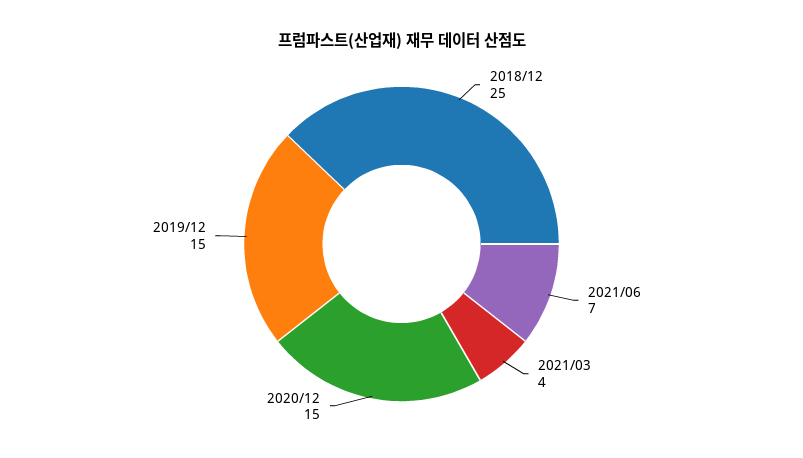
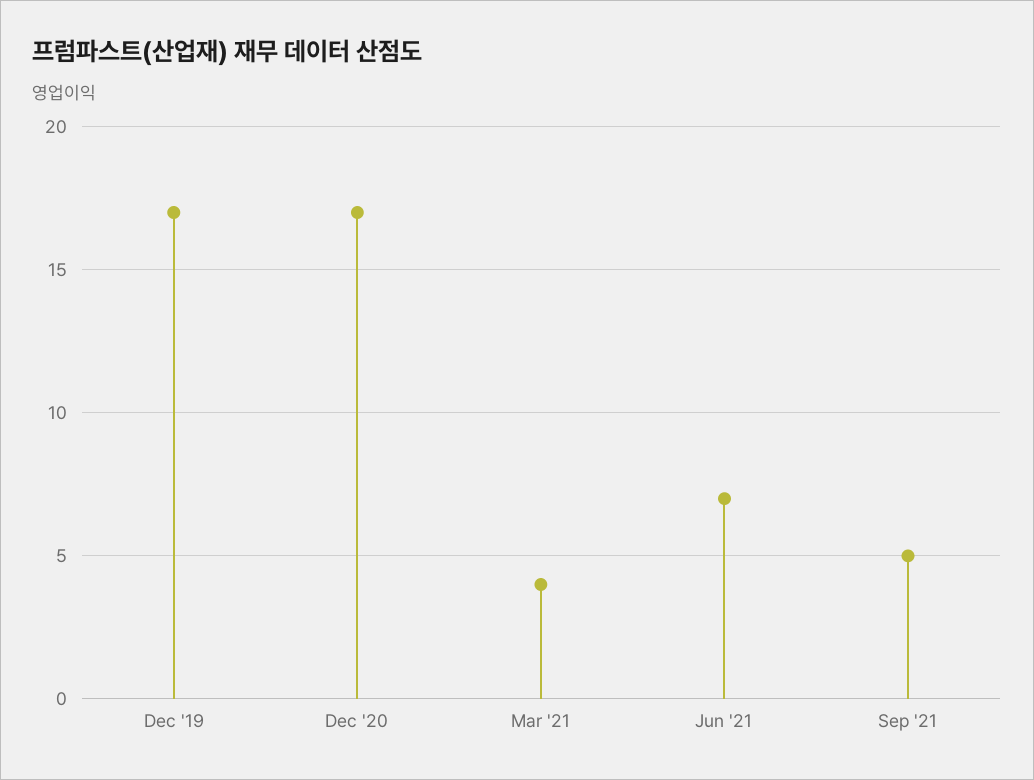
2018/12: 25 -> none
2020/12: 15 -> 17
2019/12: 15 -> 17
Sep '21: none -> 5

